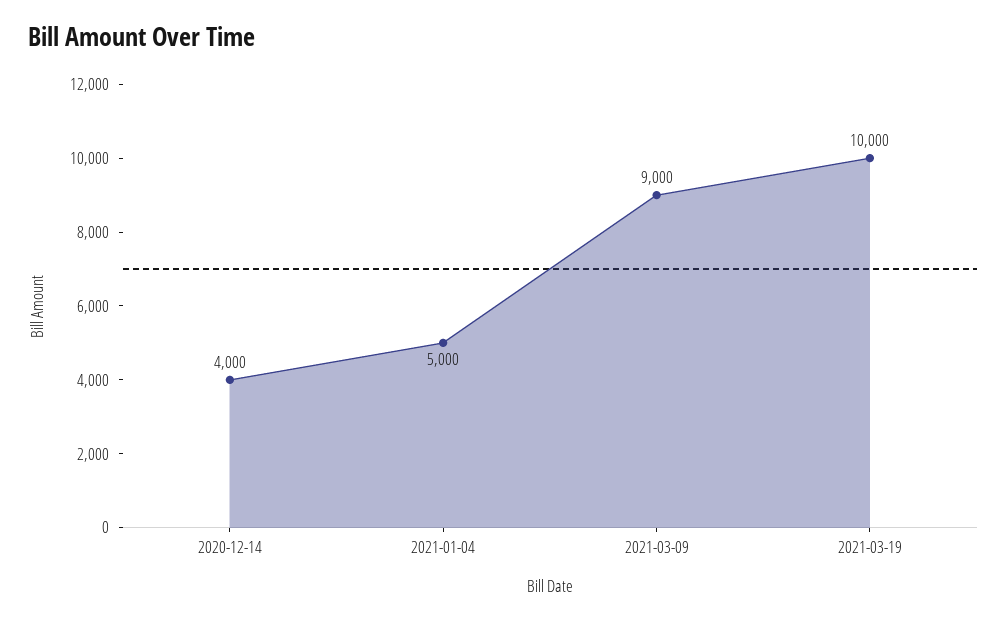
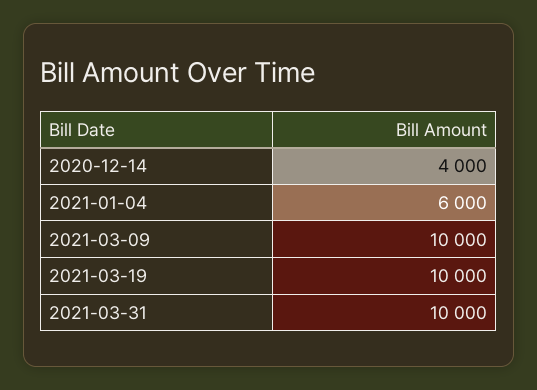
2021-01-04: 5000 -> 6000
2021-03-09: 9000 -> 10000
2021-03-31: none -> 10000

